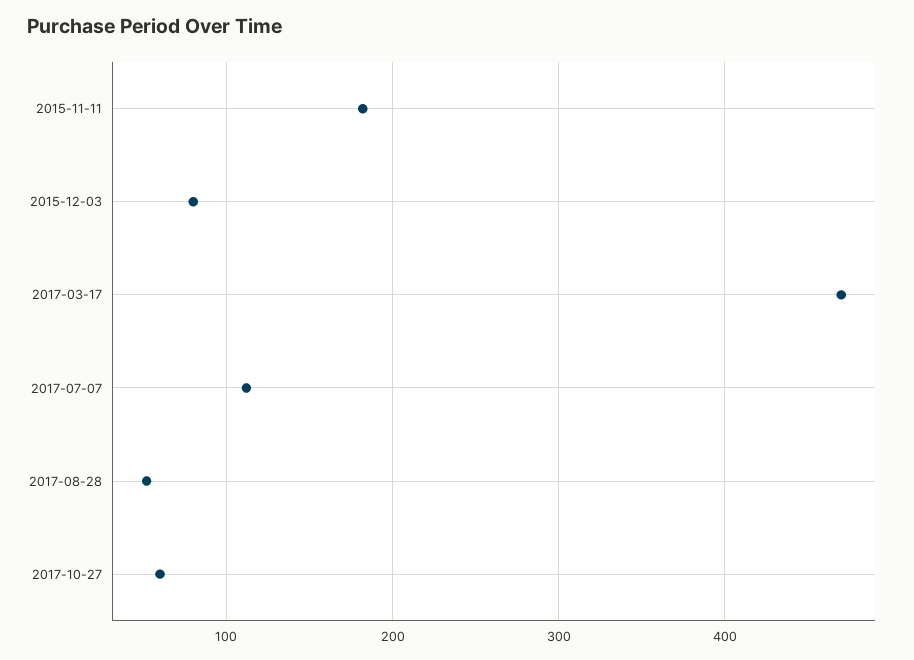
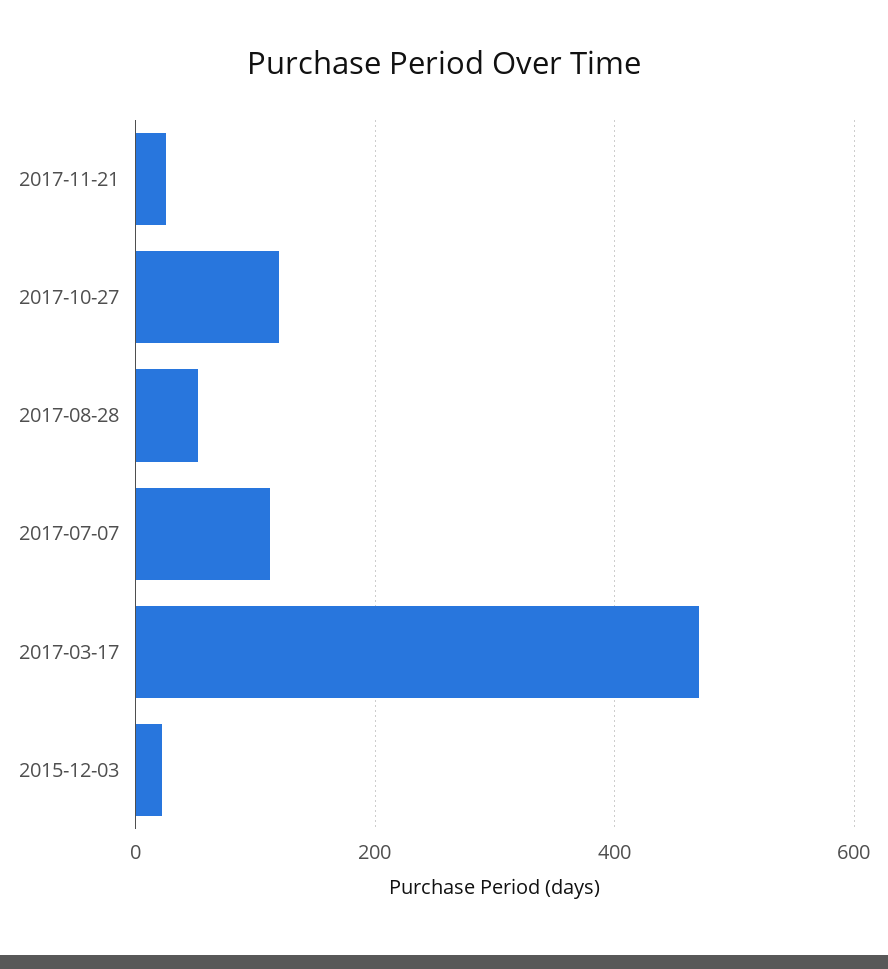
2015-11-11: 180 -> none
2015-12-03: 80 -> 20
2017-10-27: 60 -> 120
2017-11-21: none -> 20

